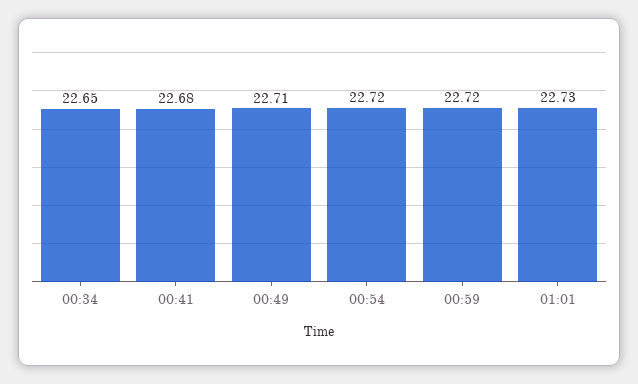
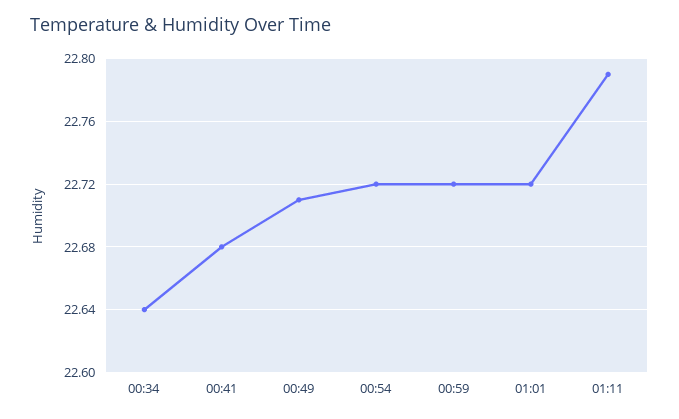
00:34: 22.65 -> 22.64
01:01: 22.73 -> 22.72
01:11: none -> 22.79

